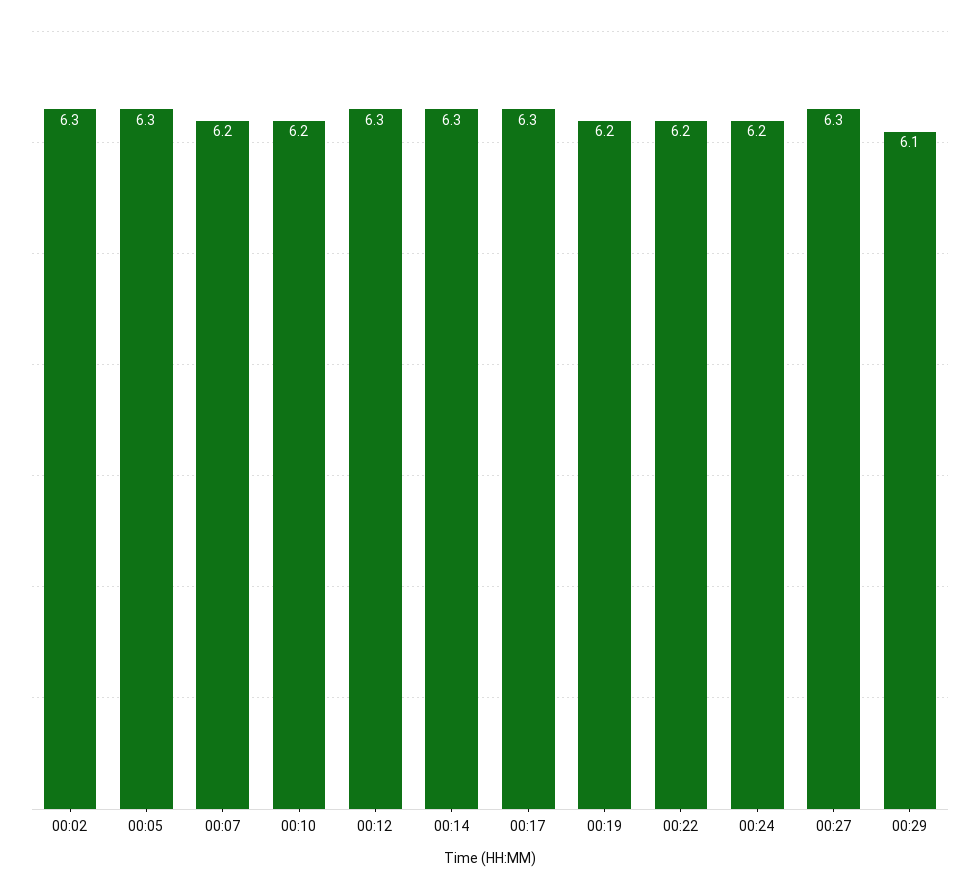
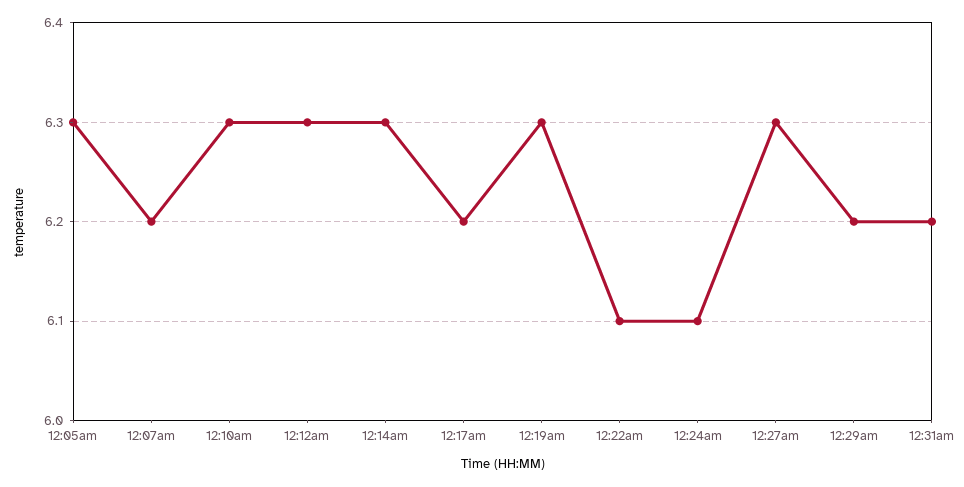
00:02: 6.3 -> none
00:10: 6.2 -> 6.3
00:17: 6.3 -> 6.2
00:19: 6.2 -> 6.3
00:22: 6.2 -> 6.1
00:24: 6.2 -> 6.1
00:29: 6.1 -> 6.2
12:31am: none -> 6.2

